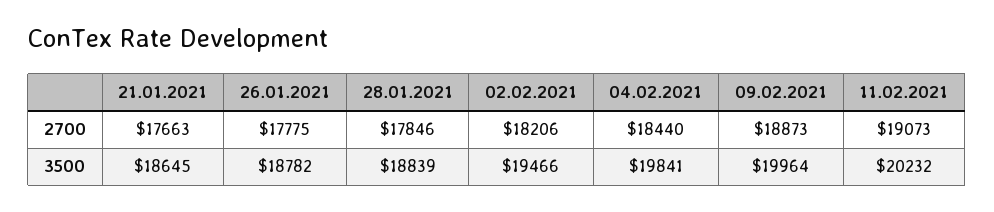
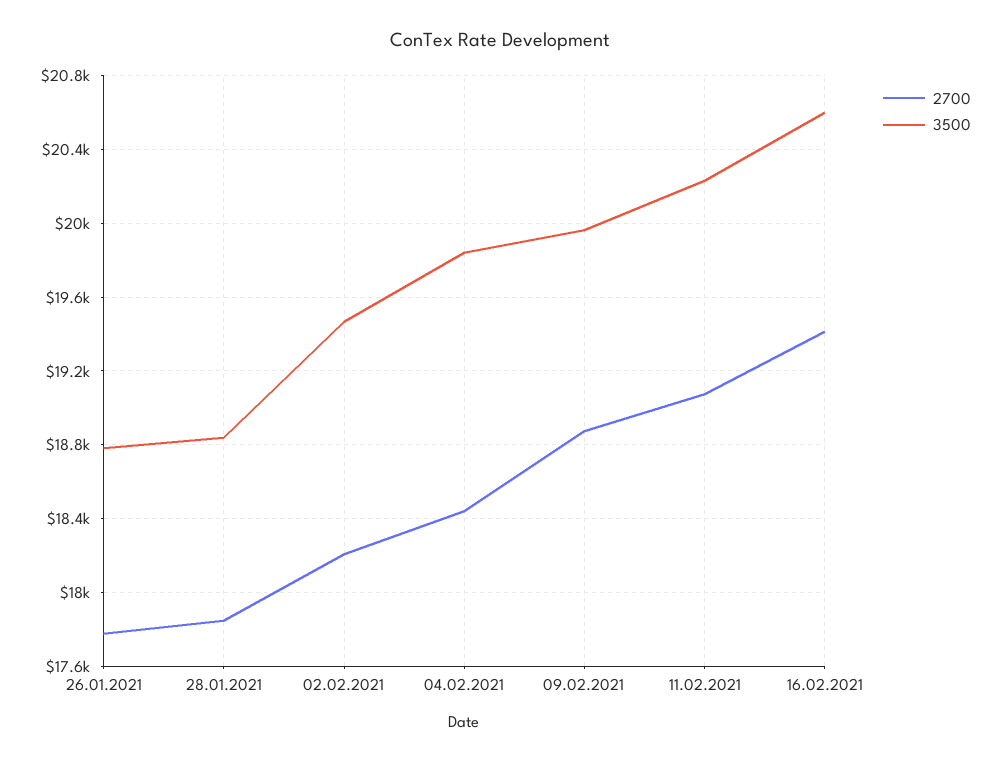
2700, 21.01.2021: 17663 -> none
3500, 21.01.2021: 18645 -> none
2700, 16.02.2021: none -> 19400
3500, 16.02.2021: none -> 20600

